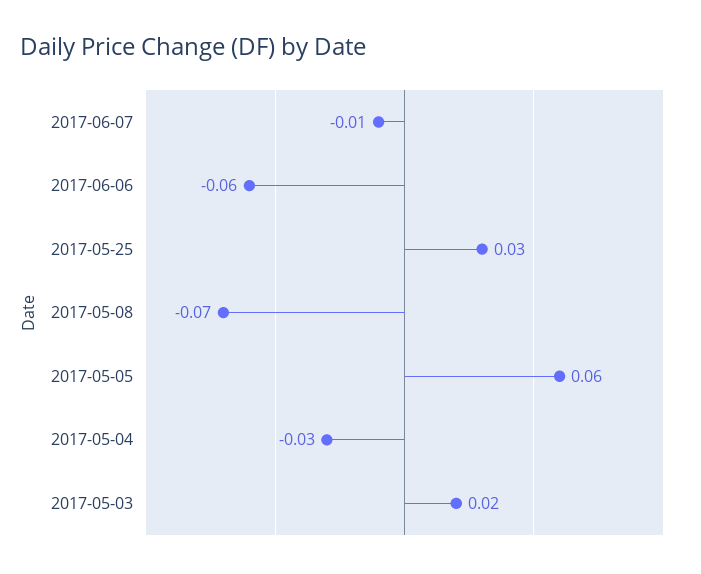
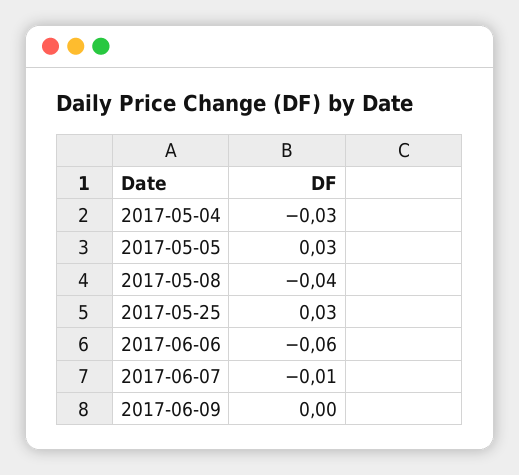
2017-05-08: -0.07 -> -0.04
2017-05-05: 0.06 -> 0.03
2017-05-03: 0.02 -> none
2017-06-09: none -> 0

